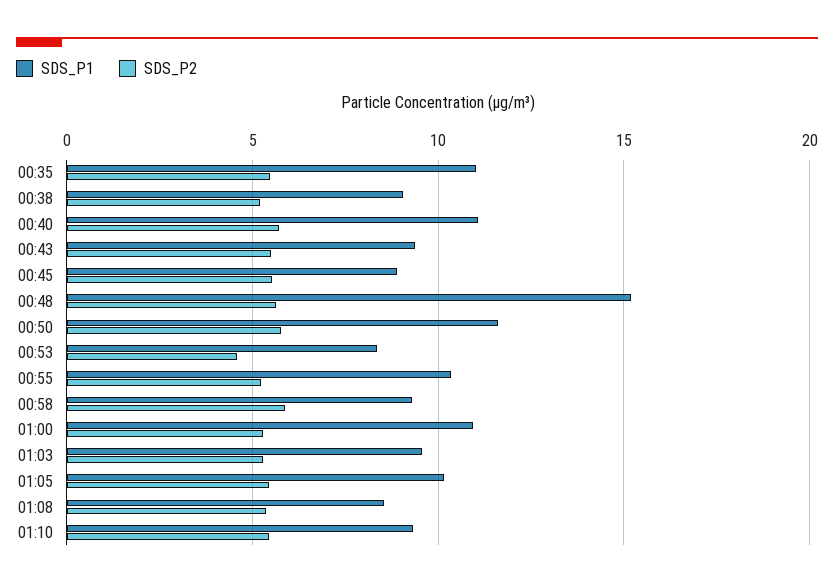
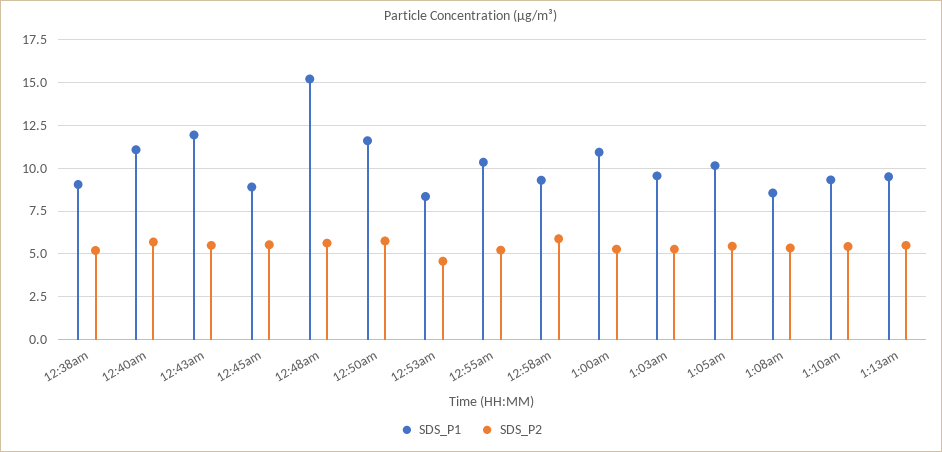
SDS_P1, 00:35: 11 -> none
SDS_P2, 00:35: 5.5 -> none
SDS_P1, 00:43: 9.5 -> 12
SDS_P1, 1:13am: none -> 9.5
SDS_P2, 1:13am: none -> 5.5

